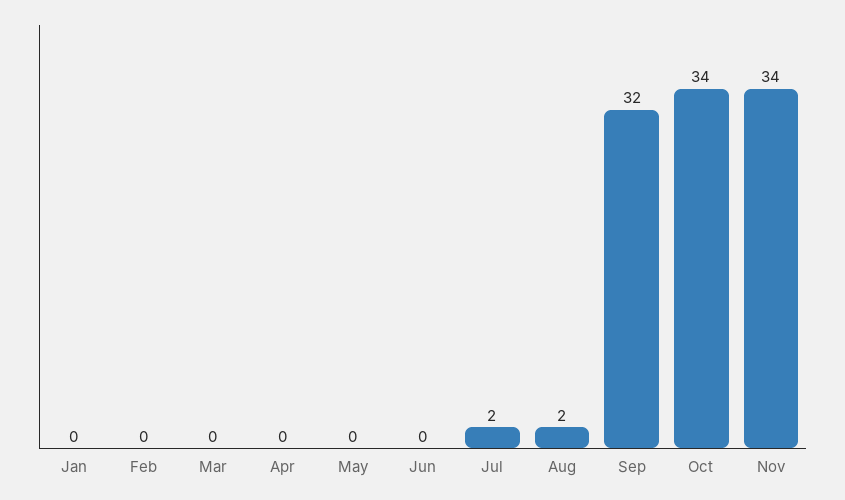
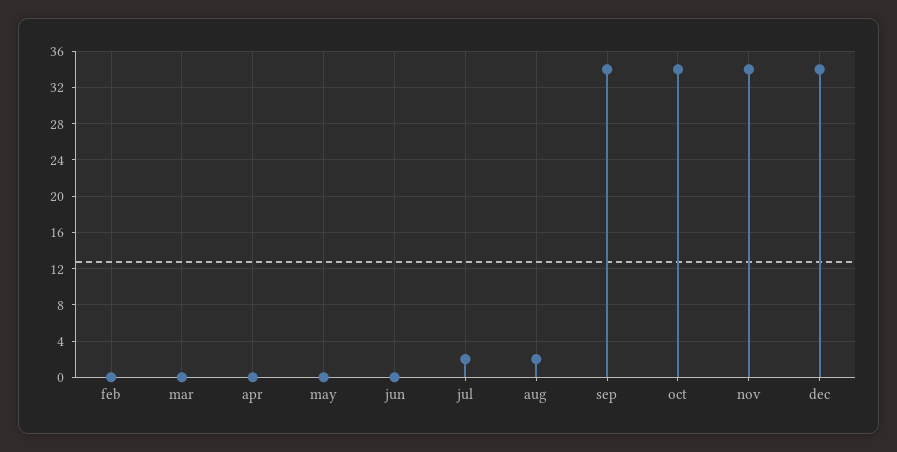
Jan: 0 -> none
Sep: 32 -> 34
dec: none -> 34

